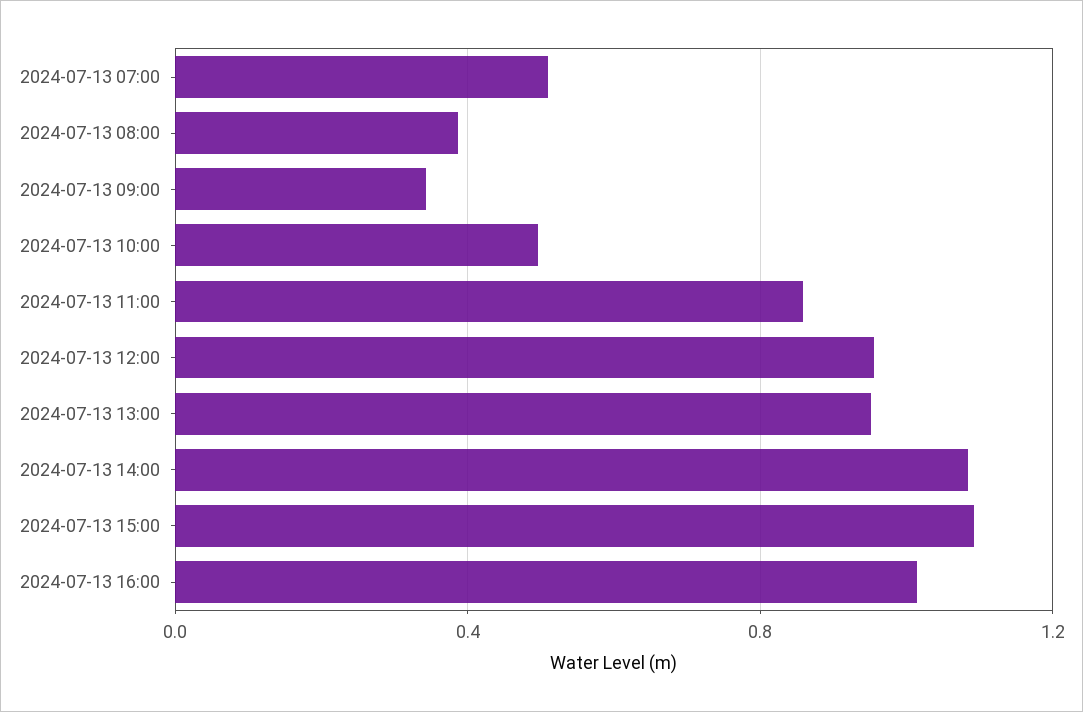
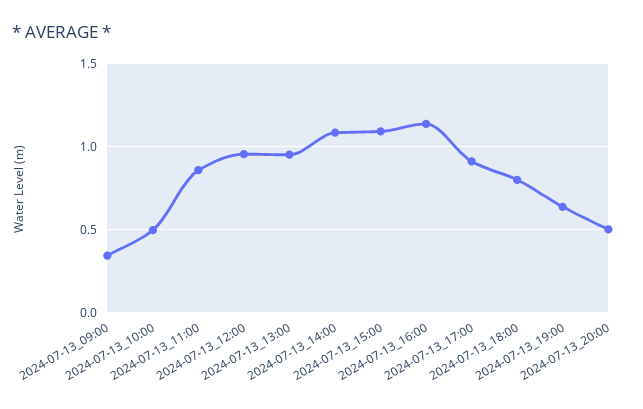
2024-07-13 07:00: 0.5 -> none
2024-07-13 08:00: 0.4 -> none
2024-07-13 16:00: 1 -> 1.15
2024-07-13_17:00: none -> 0.9
2024-07-13_18:00: none -> 0.8
2024-07-13_19:00: none -> 0.65
2024-07-13_20:00: none -> 0.5

